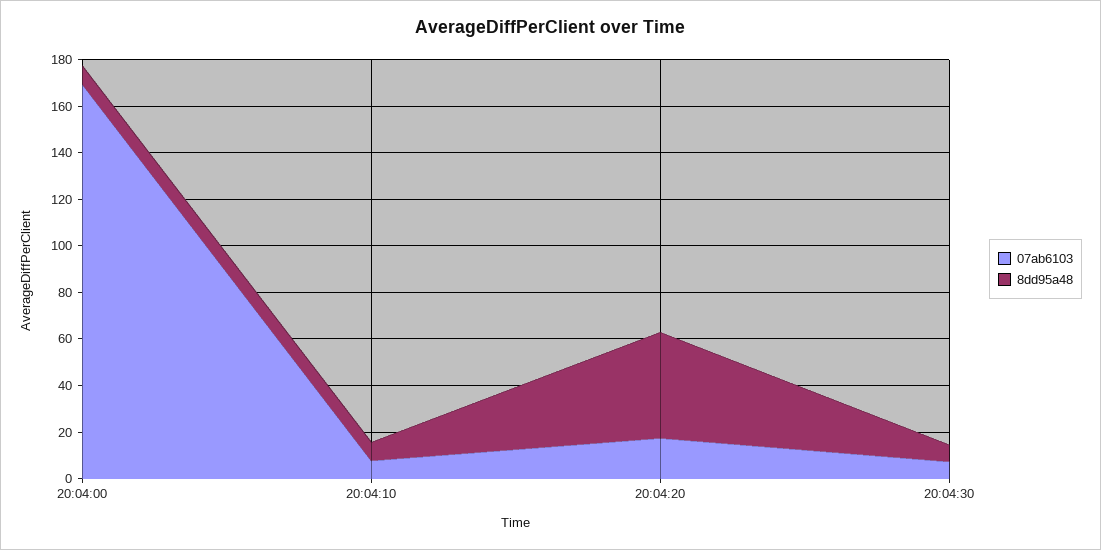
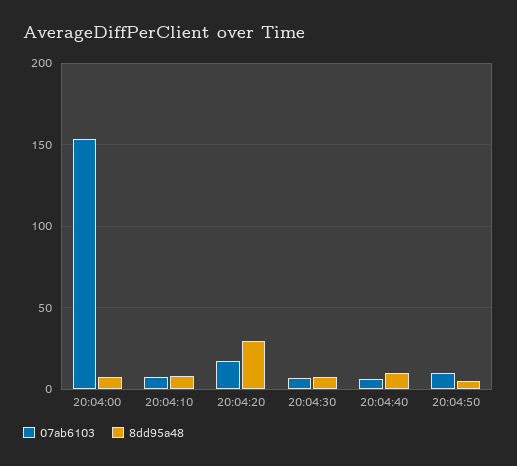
07ab6103, 20:04:00: 170 -> 155
8dd95a48, 20:04:20: 45 -> 30
07ab6103, 20:04:40: none -> 5
8dd95a48, 20:04:40: none -> 10
07ab6103, 20:04:50: none -> 10
8dd95a48, 20:04:50: none -> 5

